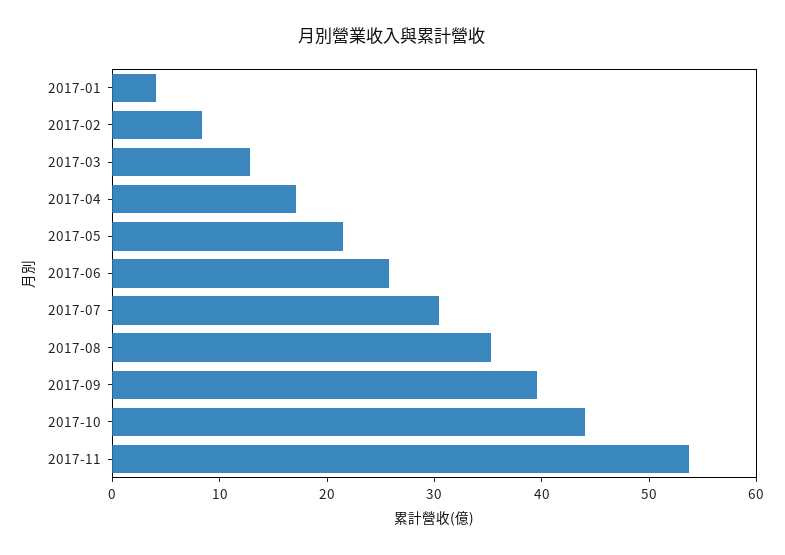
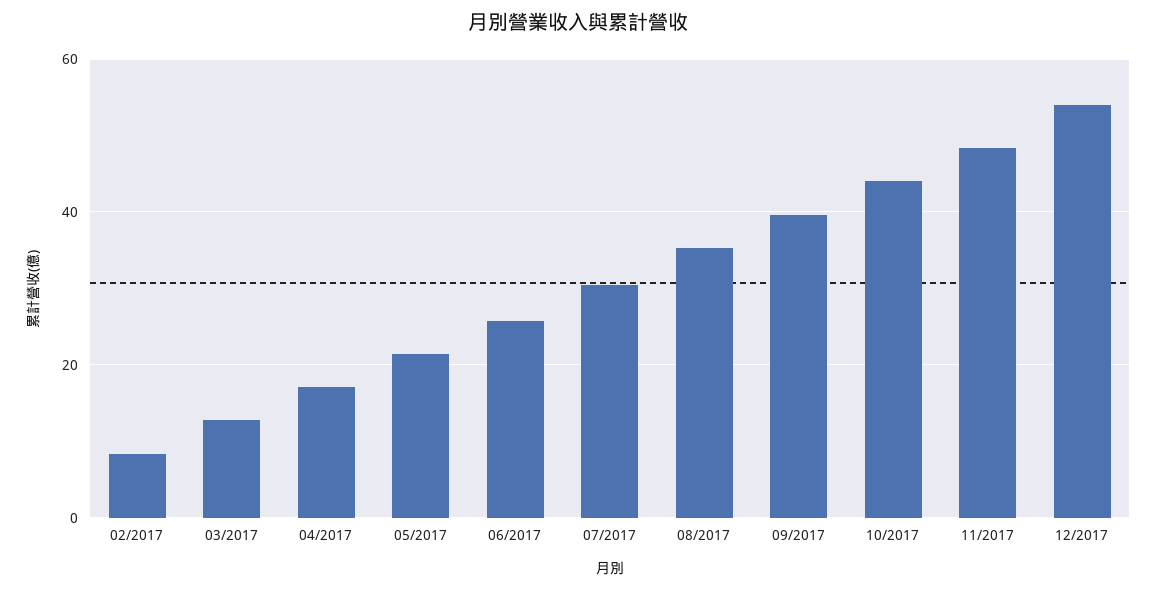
2017-01: 4 -> none
2017-11: 54 -> 48
12/2017: none -> 54

